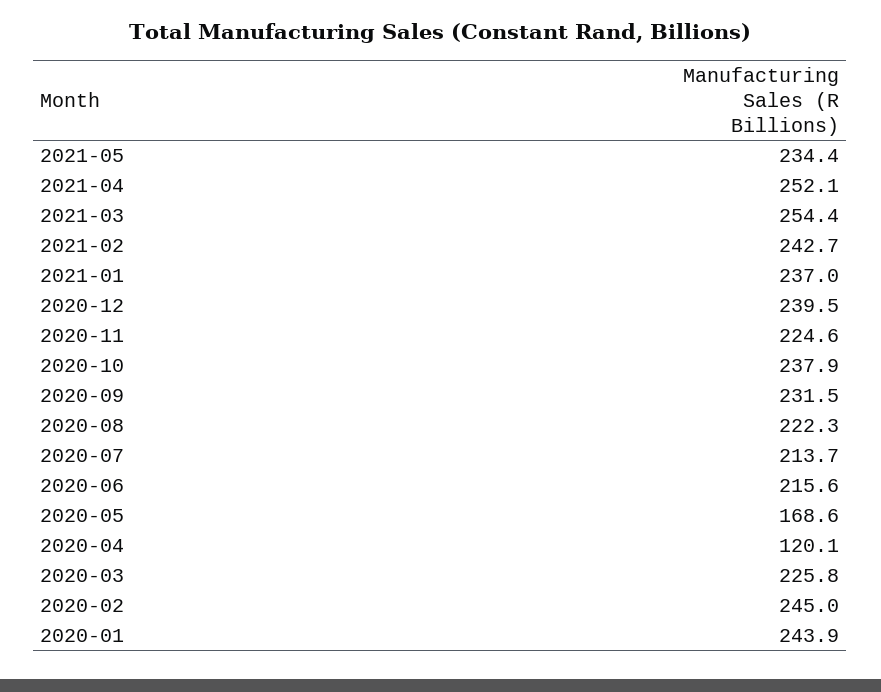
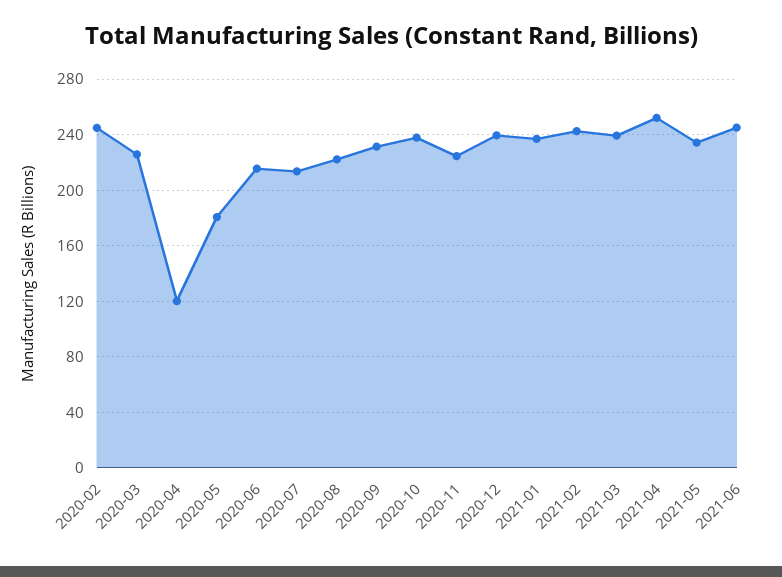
2021-03: 254.4 -> 240
2020-05: 168.6 -> 180
2020-01: 243.9 -> none
2021-06: none -> 245

